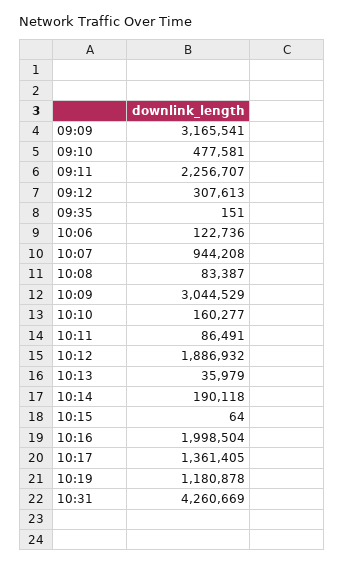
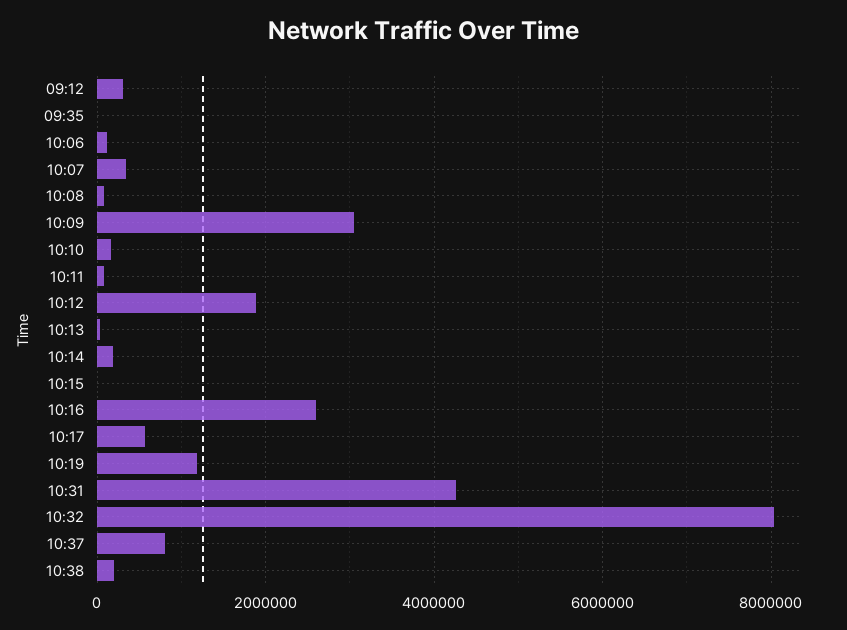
09:09: 3165541 -> none
09:10: 477581 -> none
09:11: 2256707 -> none
10:07: 944208 -> 400000
10:16: 1998504 -> 2600000
10:17: 1361405 -> 600000
10:32: none -> 8000000
10:37: none -> 800000
10:38: none -> 200000

